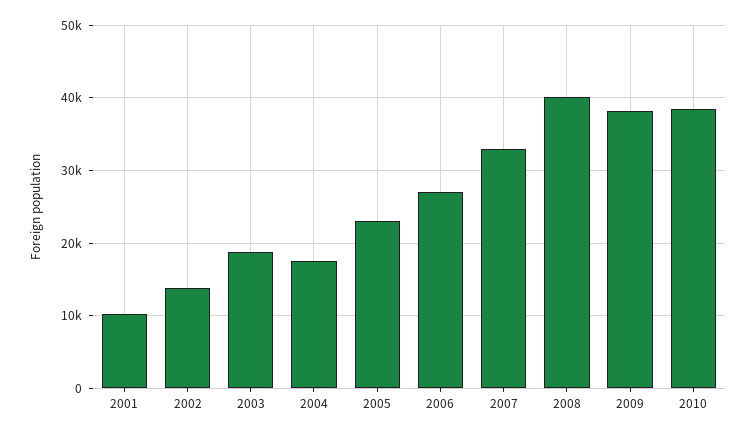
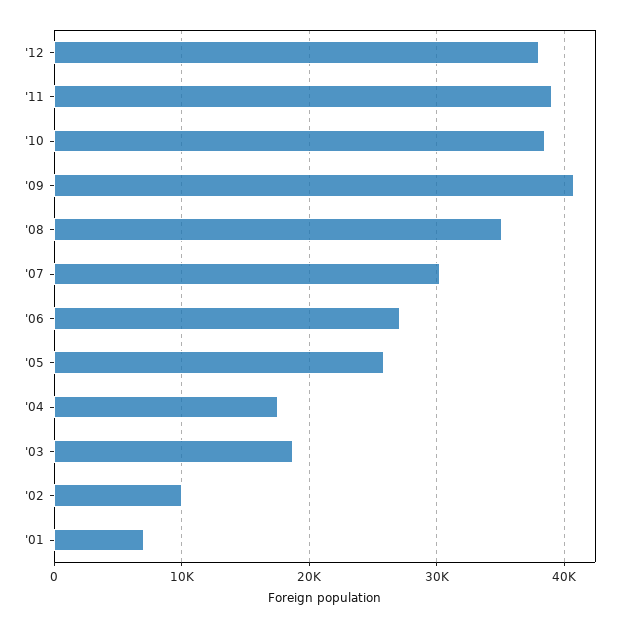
2001: 10000 -> 7000
2002: 14000 -> 10000
2005: 23000 -> 26000
2007: 33000 -> 30000
2008: 40000 -> 35000
2009: 38000 -> 41000
'12: none -> 38000
'11: none -> 39000

